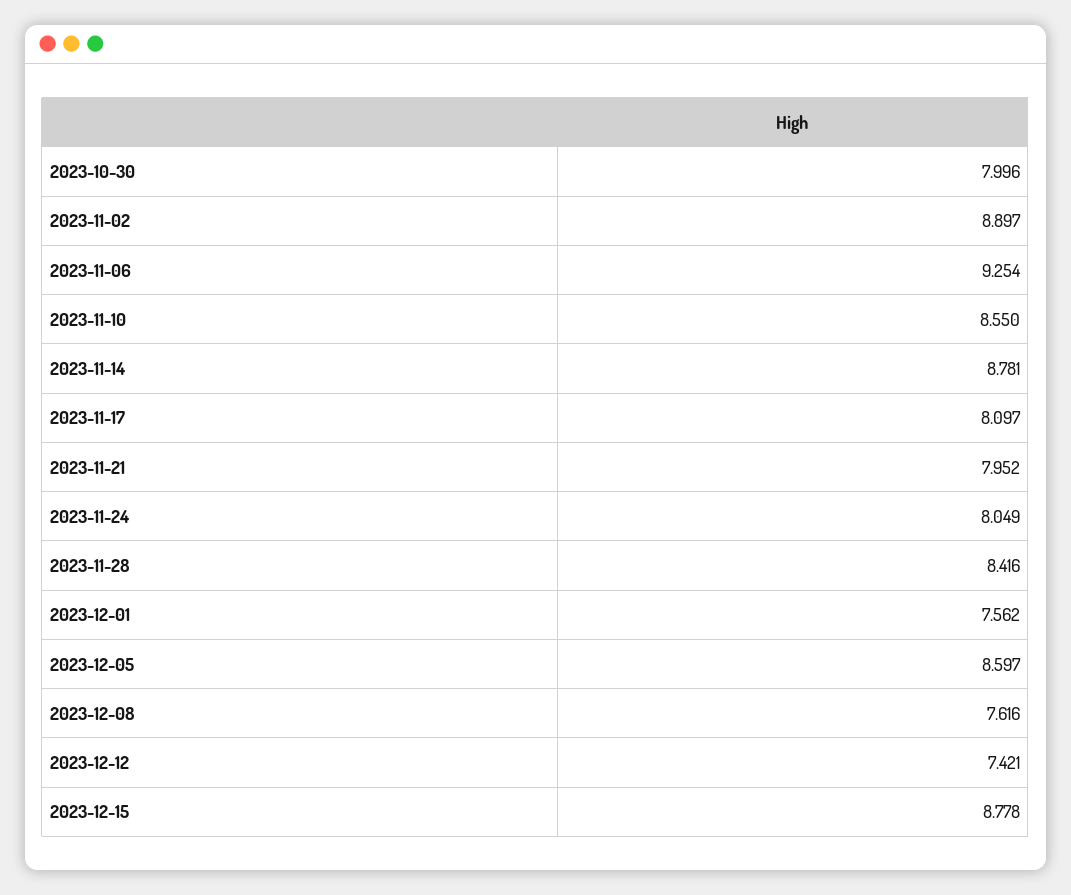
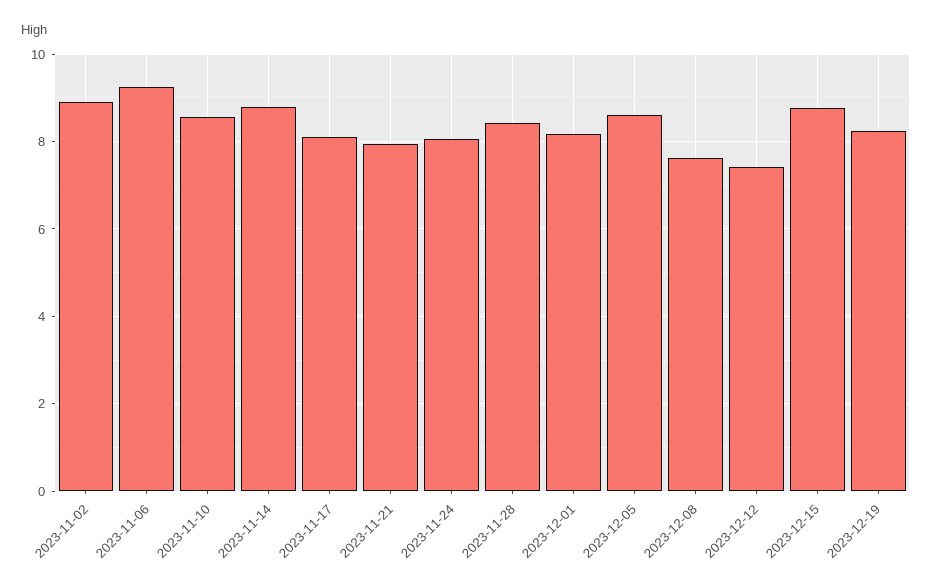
2023-10-30: 7.996 -> none
2023-12-01: 7.562 -> 8.2
2023-12-19: none -> 8.2

